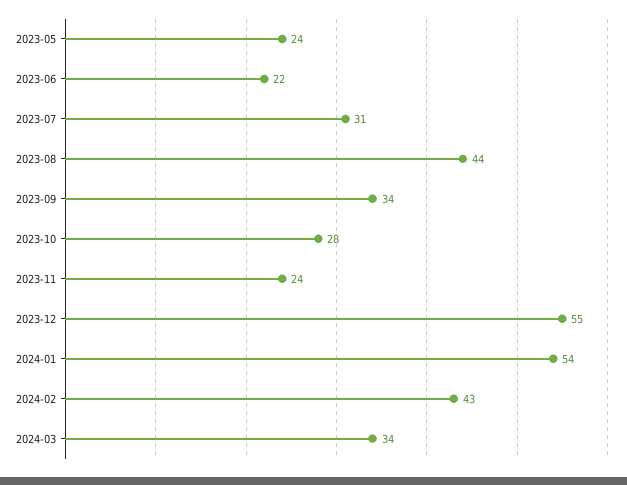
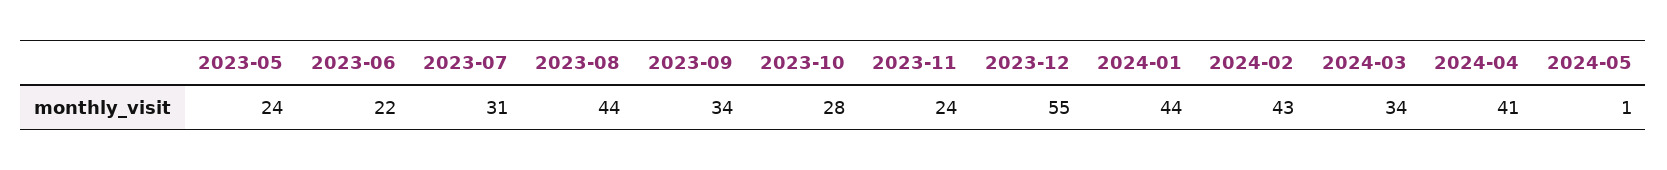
2024-01: 54 -> 44
2024-04: none -> 41
2024-05: none -> 1

